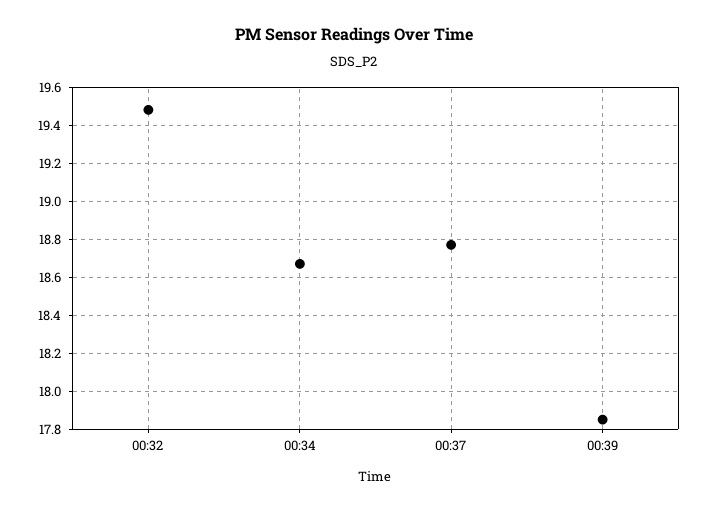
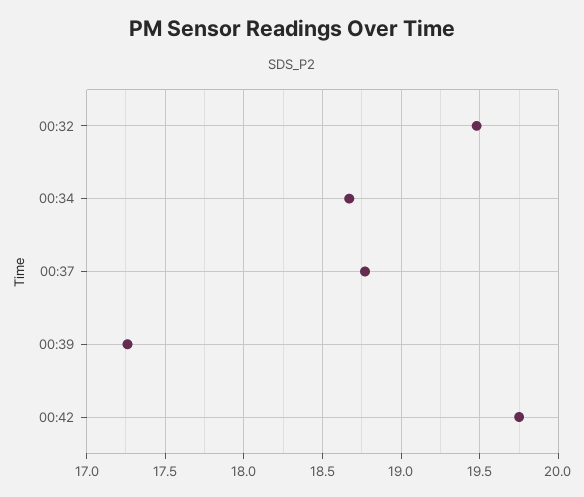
00:39: 17.85 -> 17.25
00:42: none -> 19.75

